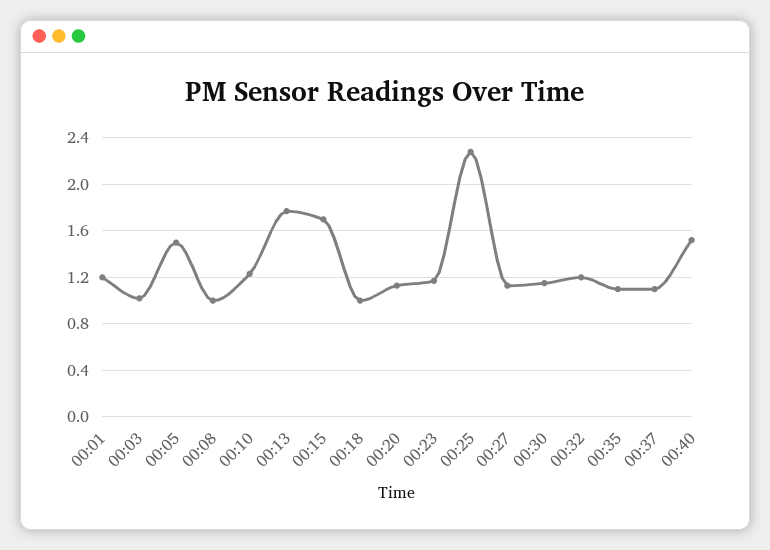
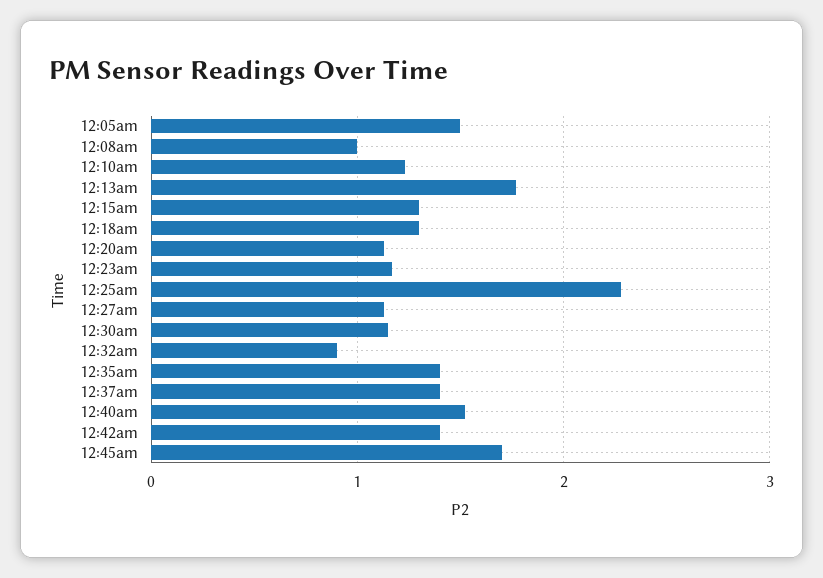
00:01: 1.2 -> none
00:03: 1 -> none
00:15: 1.7 -> 1.3
00:18: 1 -> 1.3
00:32: 1.2 -> 0.9
00:35: 1.1 -> 1.4
00:37: 1.1 -> 1.4
12:42am: none -> 1.4
12:45am: none -> 1.7

